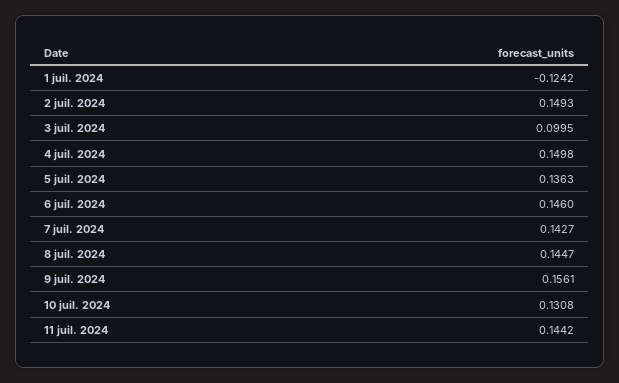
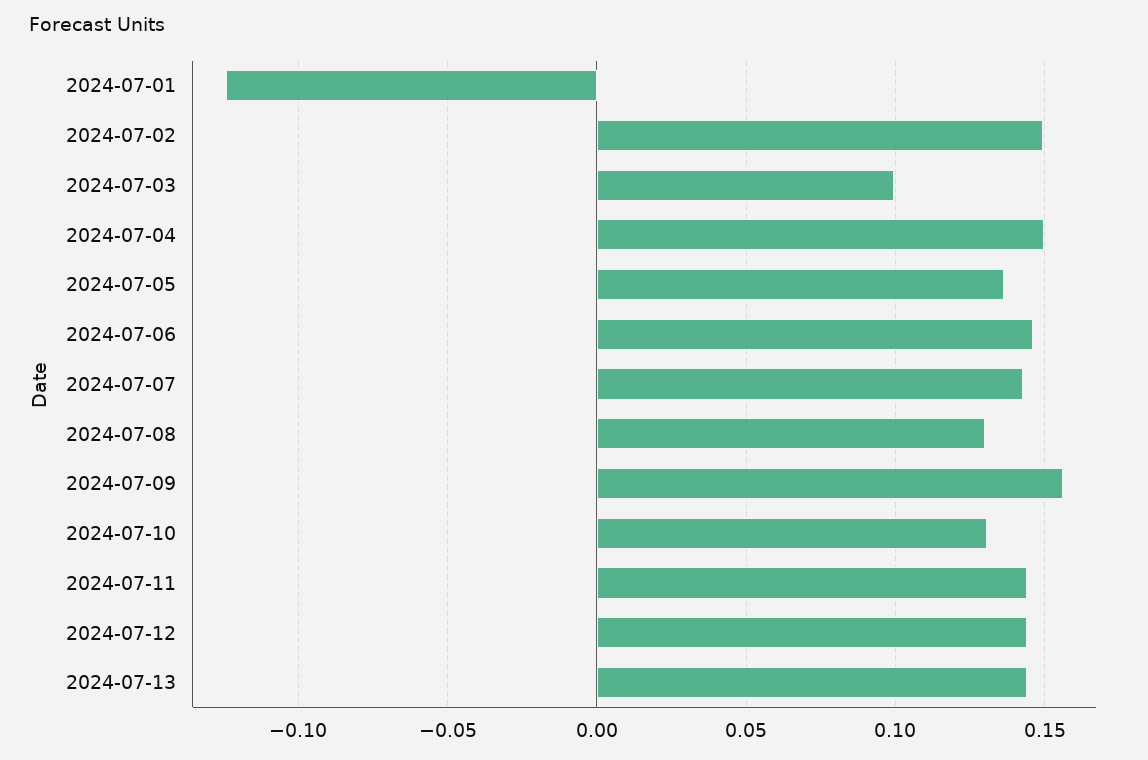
8 juil. 2024: 0.1447 -> 0.13
2024-07-12: none -> 0.145
2024-07-13: none -> 0.145

